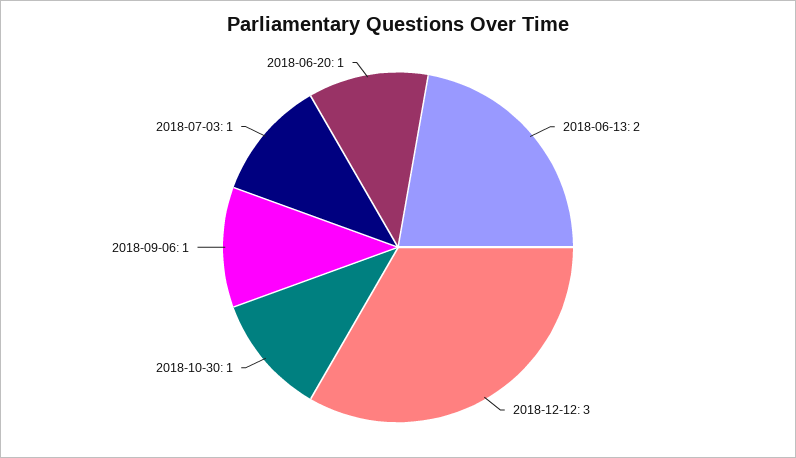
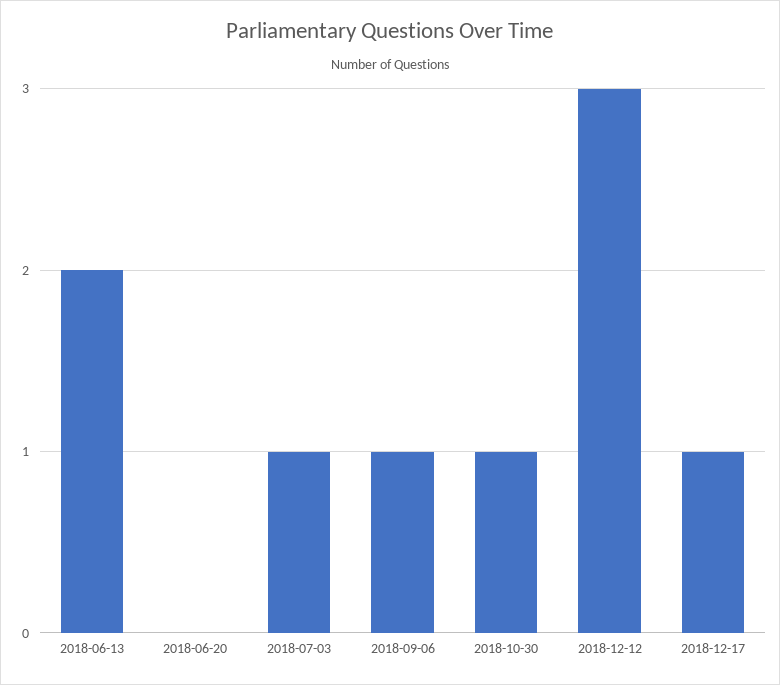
2018-06-20: 1 -> 0
2018-12-17: none -> 1

